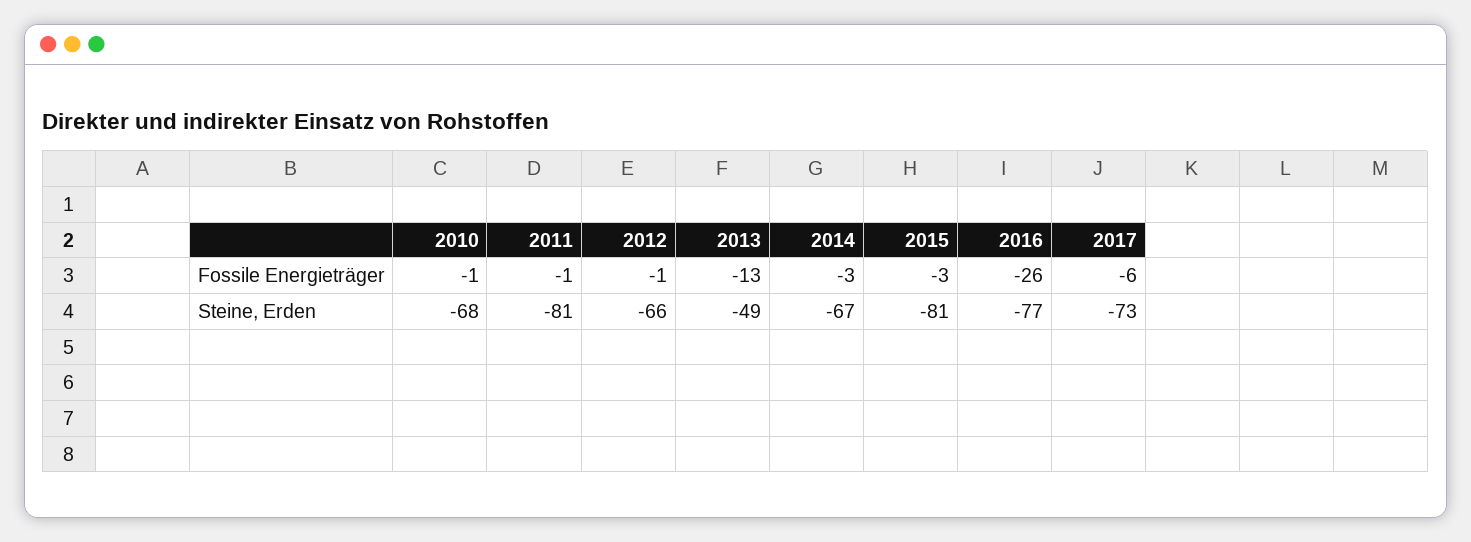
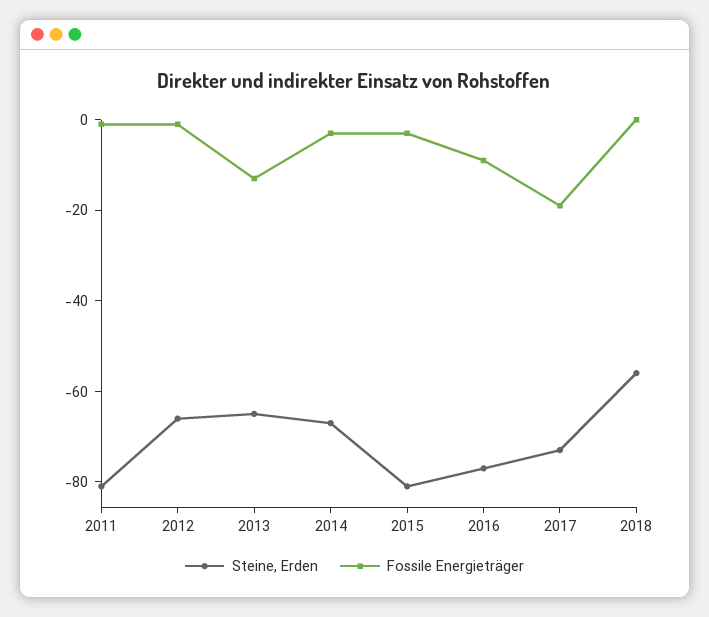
Fossile Energieträger, 2010: -1 -> none
Fossile Energieträger, 2016: -26 -> -10
Fossile Energieträger, 2017: -6 -> -20
Steine, Erden, 2010: -68 -> none
Steine, Erden, 2013: -49 -> -65
Steine, Erden, 2018: none -> -55
Fossile Energieträger, 2018: none -> 0

